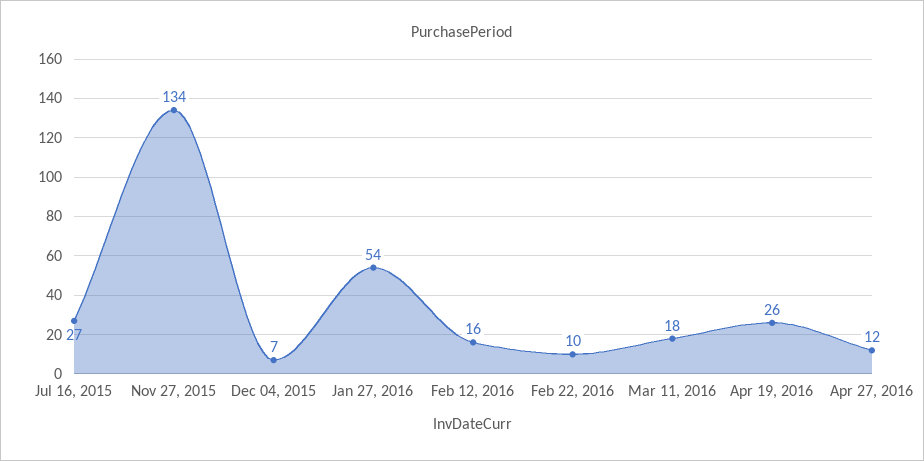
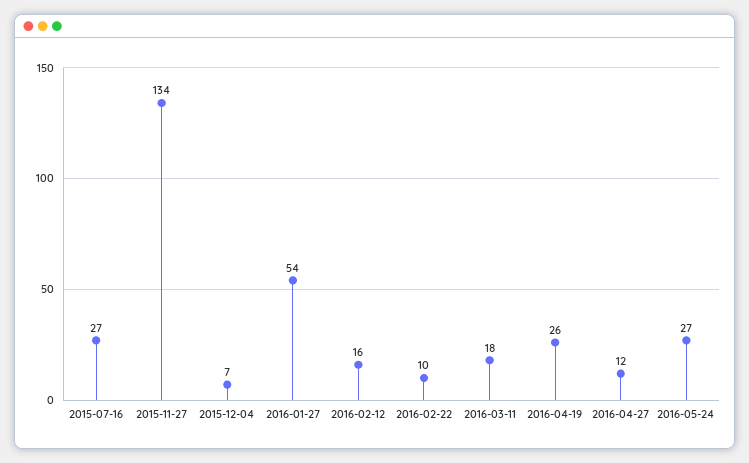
2016-05-24: none -> 27

